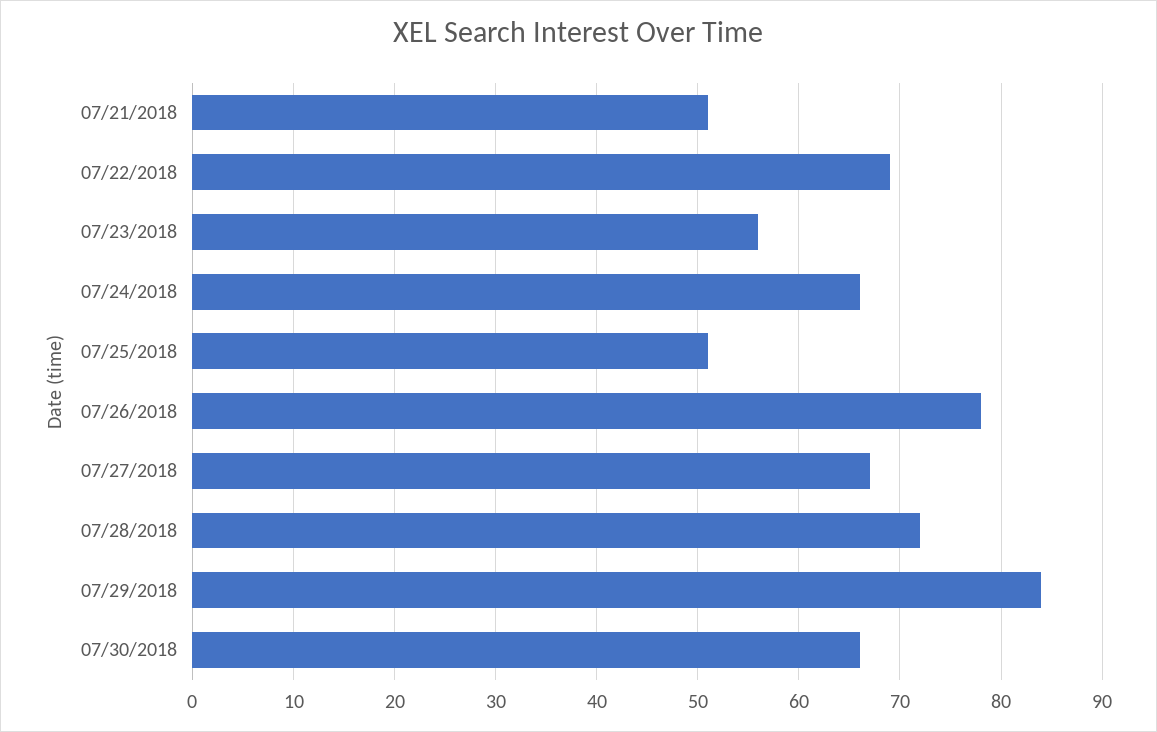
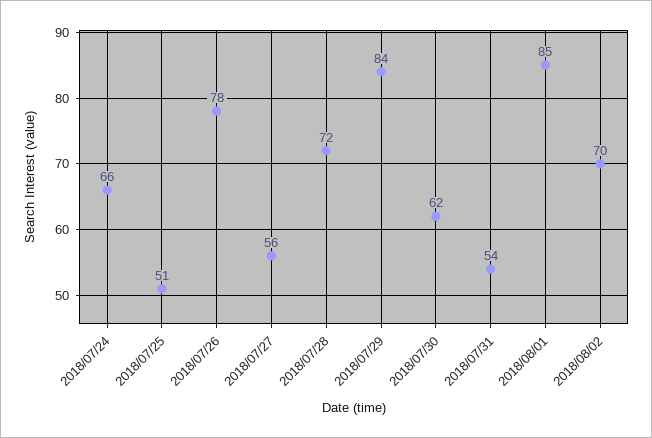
07/21/2018: 51 -> none
07/22/2018: 69 -> none
07/23/2018: 56 -> none
07/27/2018: 67 -> 56
07/30/2018: 66 -> 62
2018/07/31: none -> 54
2018/08/01: none -> 85
2018/08/02: none -> 70

